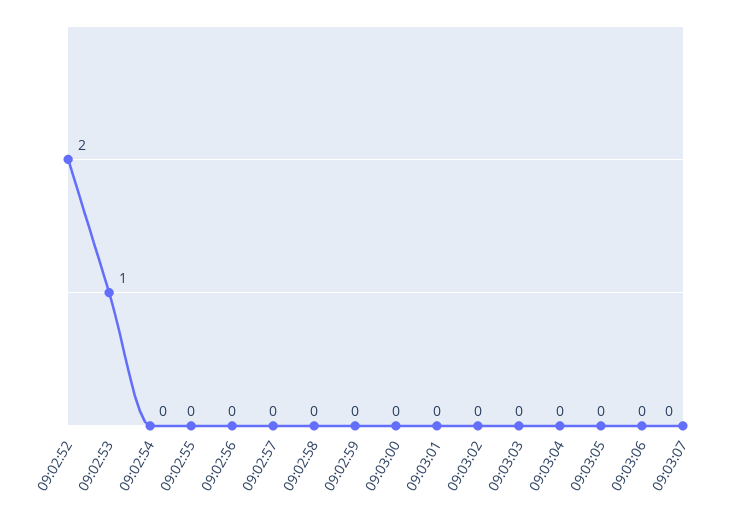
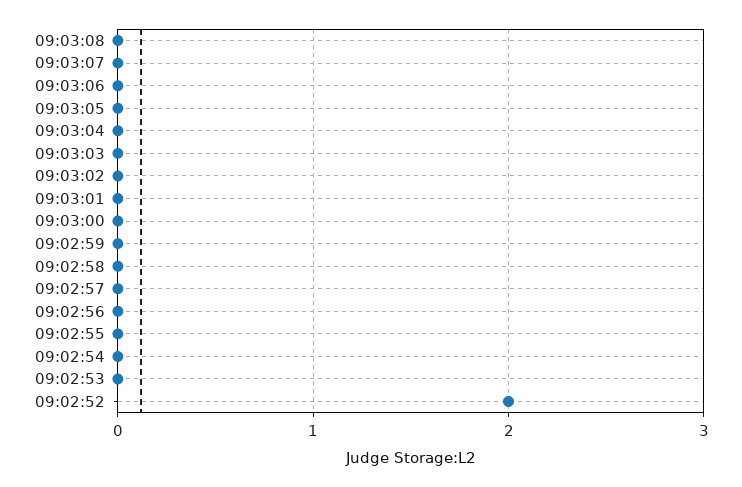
09:02:53: 1 -> 0
09:03:08: none -> 0

